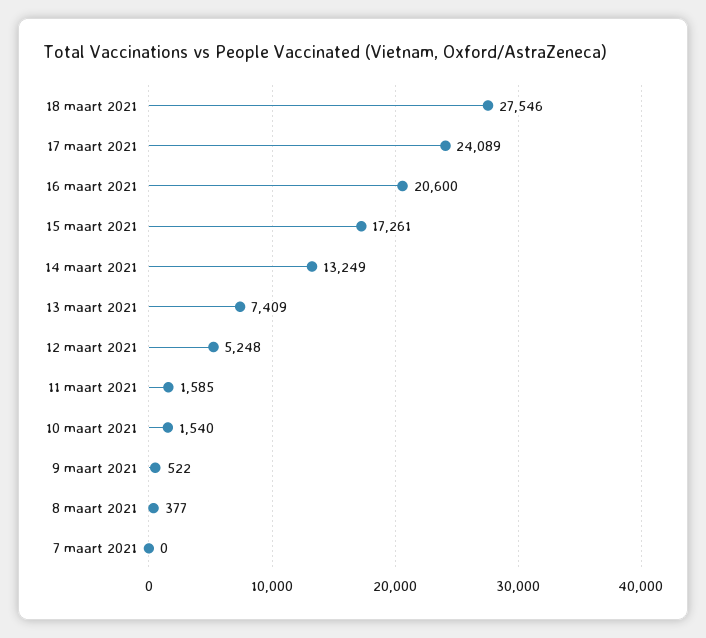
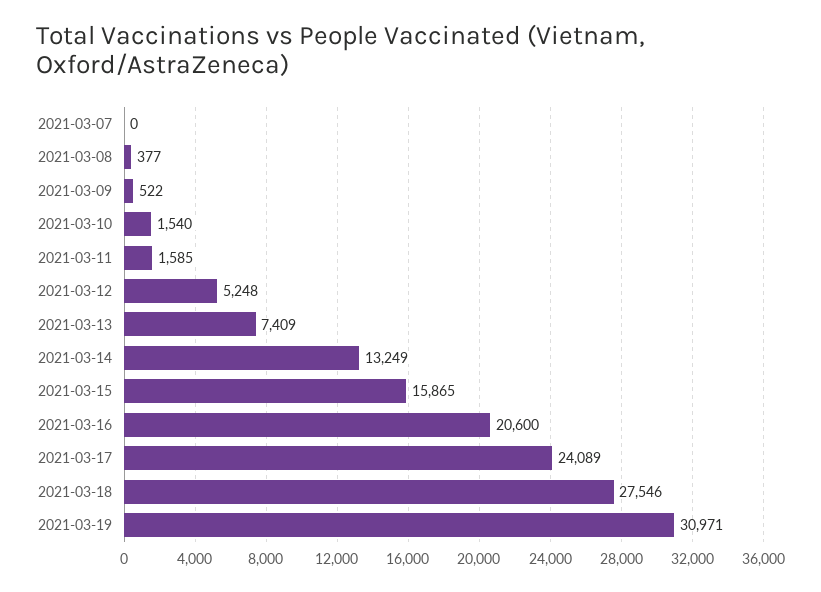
15 maart 2021: 17261 -> 15865
2021-03-19: none -> 30971

